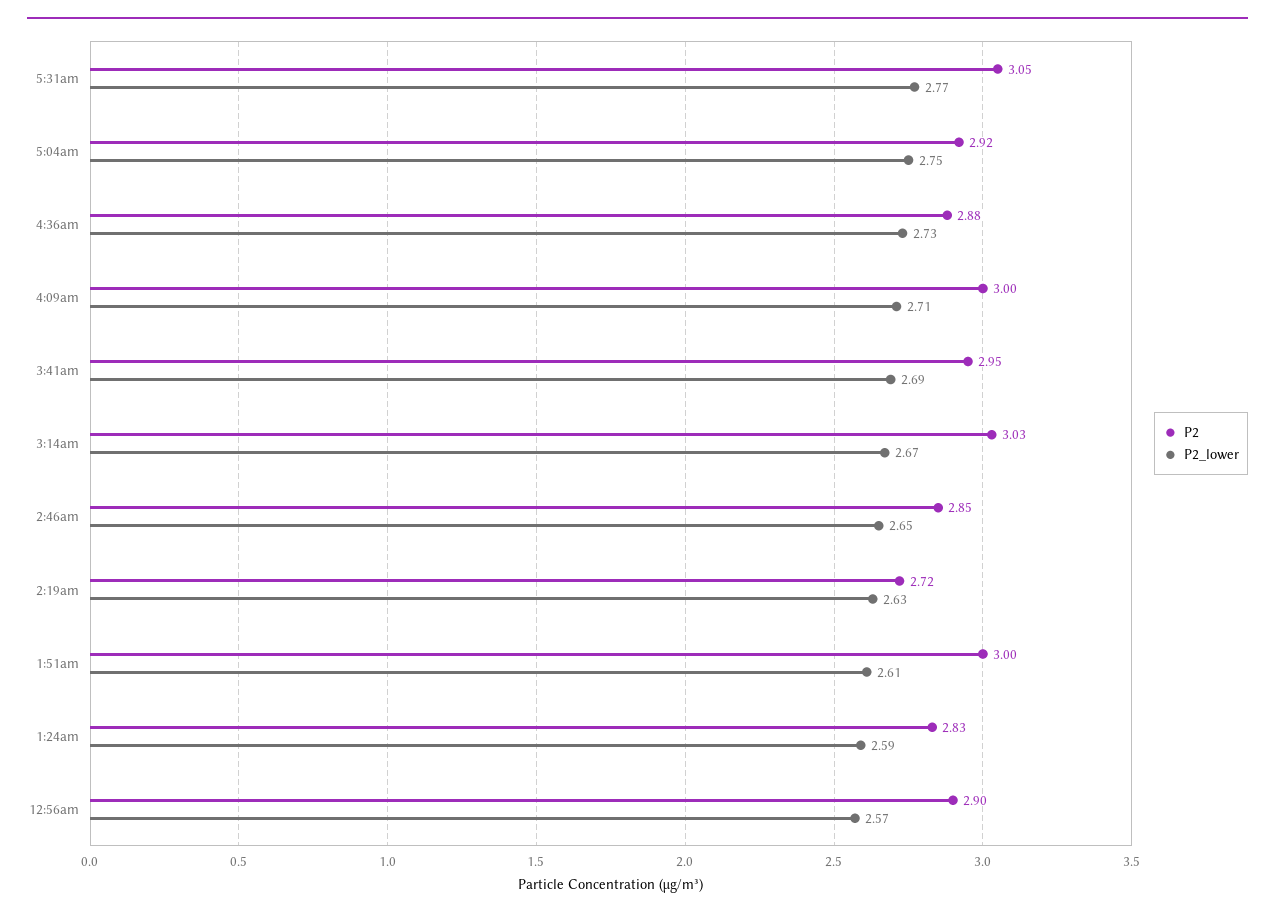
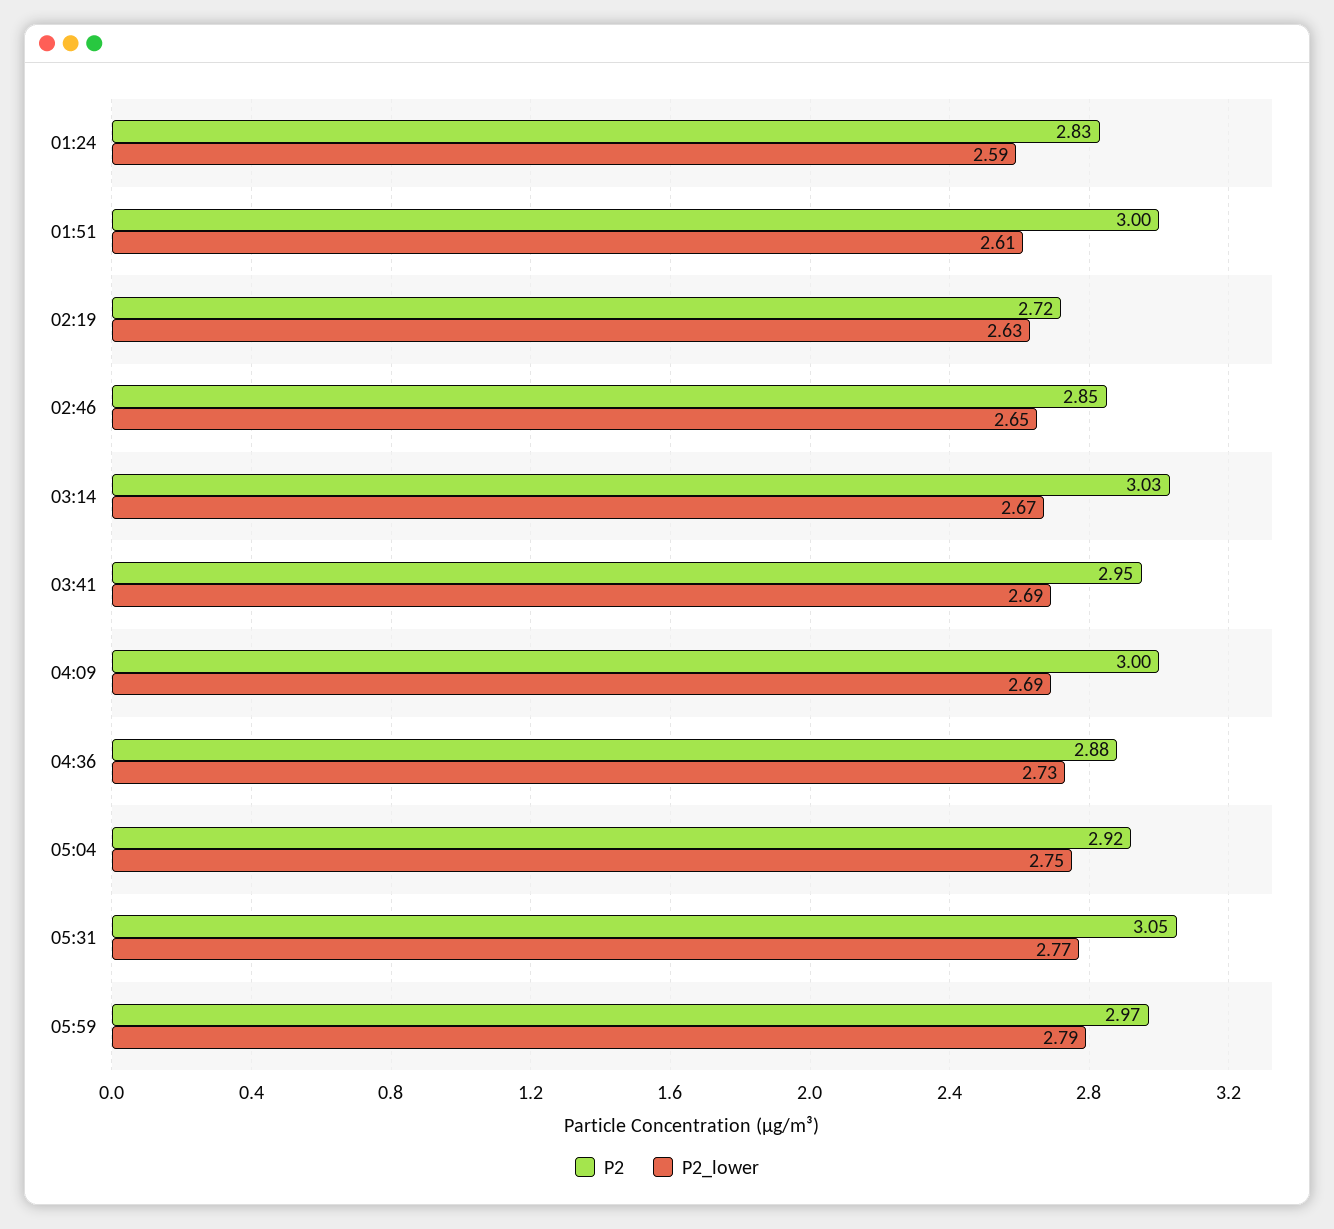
P2_lower, 4:09am: 2.71 -> 2.69
P2, 12:56am: 2.9 -> none
P2_lower, 12:56am: 2.57 -> none
P2, 05:59: none -> 2.97
P2_lower, 05:59: none -> 2.79

